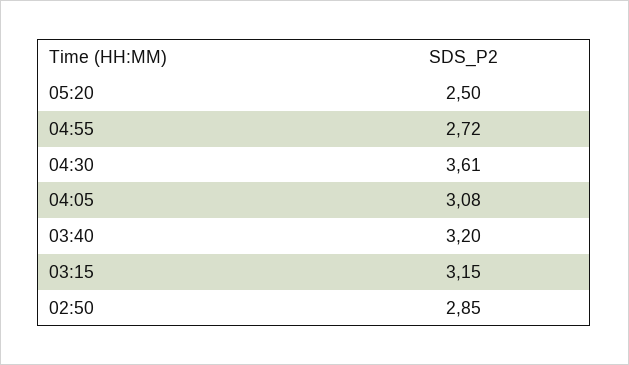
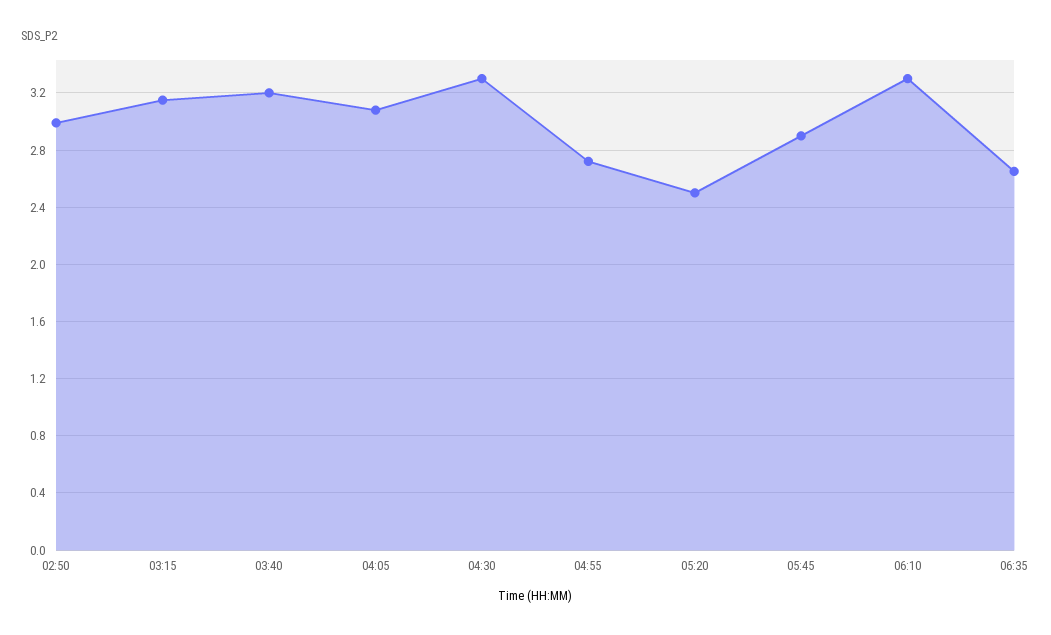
04:30: 3.61 -> 3.3
02:50: 2.85 -> 3
05:45: none -> 2.9
06:10: none -> 3.3
06:35: none -> 2.65

